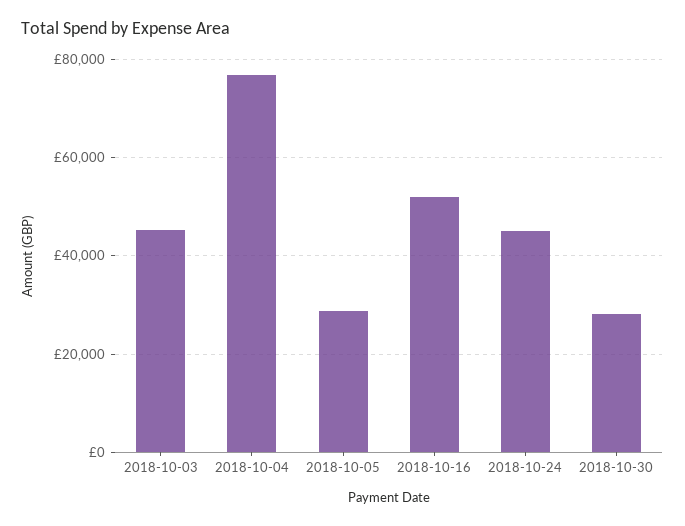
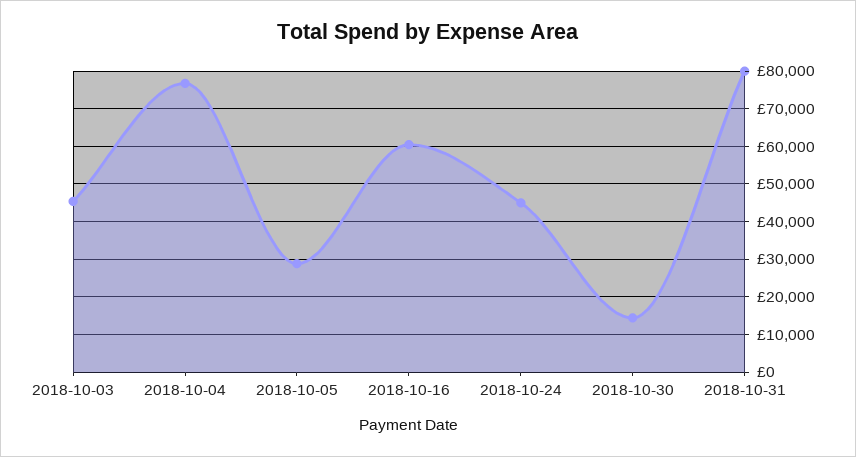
2018-10-16: 52000 -> 60000
2018-10-30: 28000 -> 14000
2018-10-31: none -> 80000

